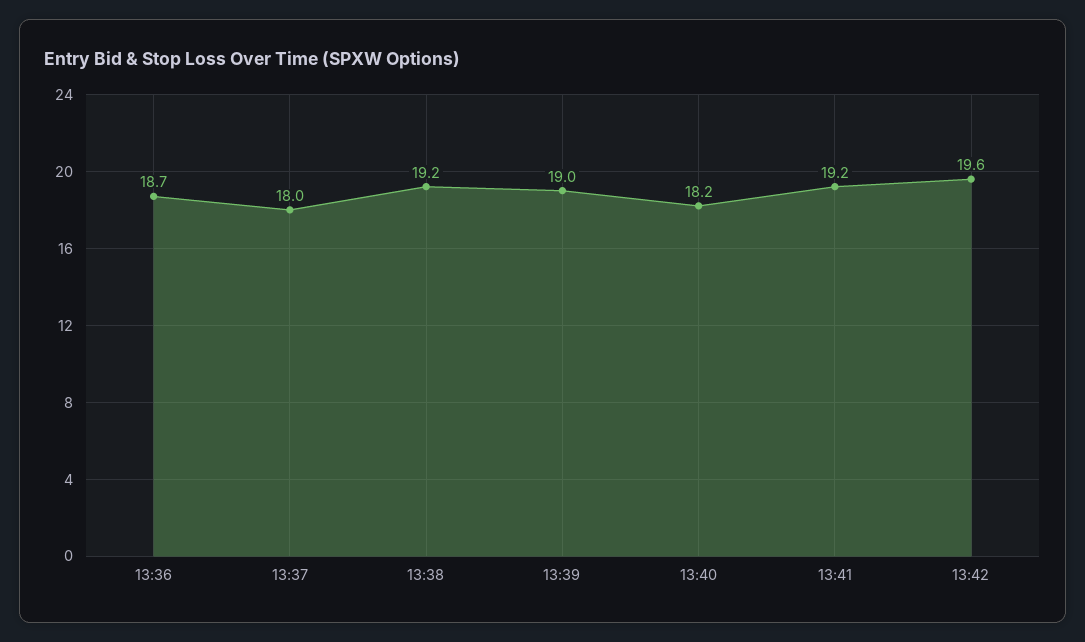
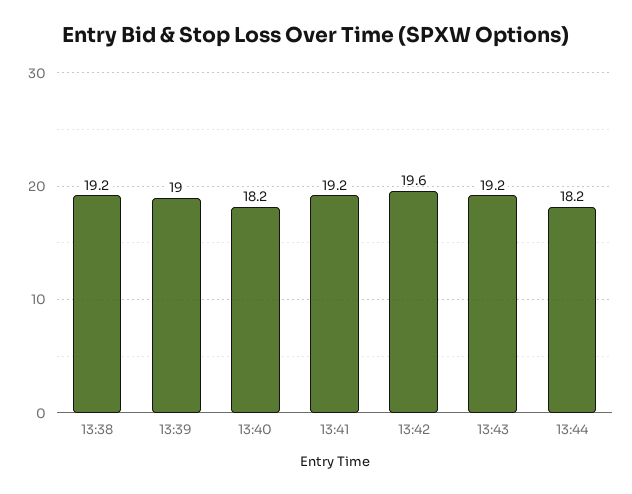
13:36: 18.7 -> none
13:37: 18 -> none
13:43: none -> 19.2
13:44: none -> 18.2

